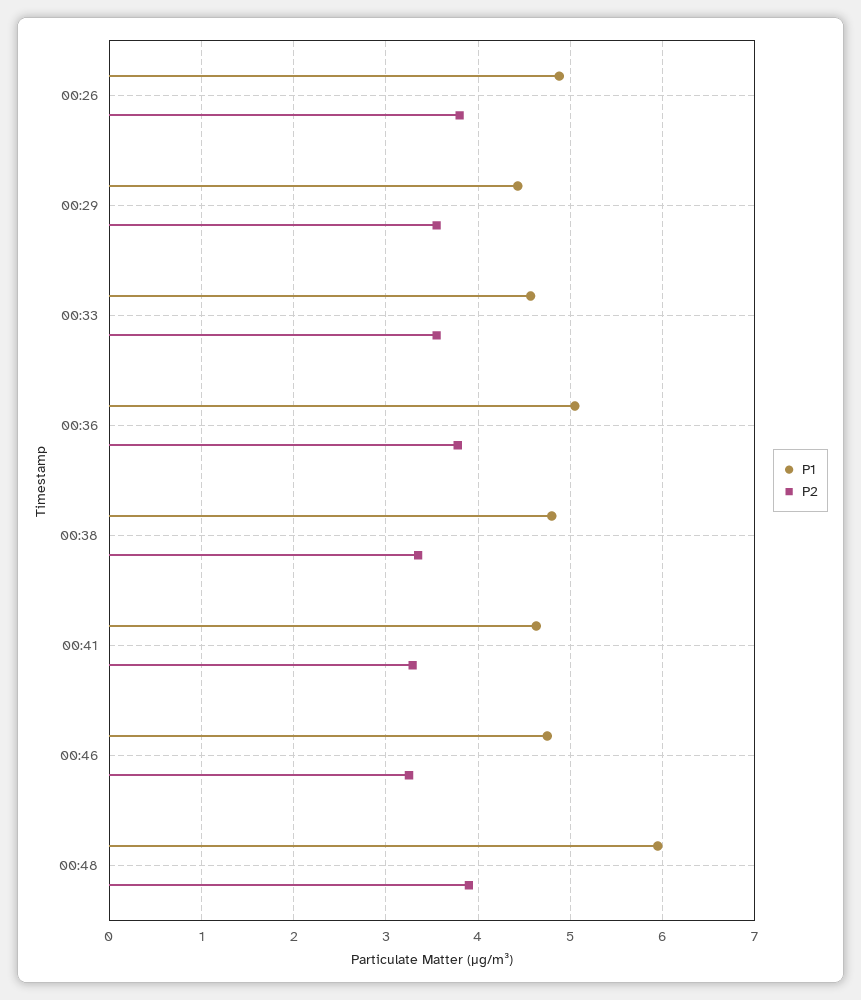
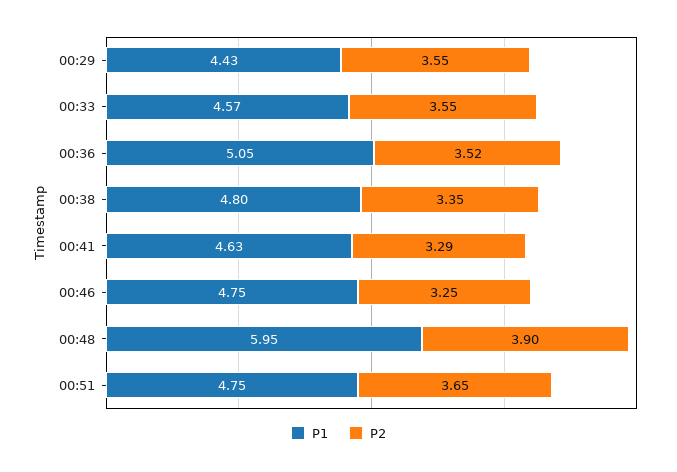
P1, 00:26: 4.9 -> none
P2, 00:26: 3.8 -> none
P2, 00:36: 3.8 -> 3.52
P1, 00:51: none -> 4.75
P2, 00:51: none -> 3.65

